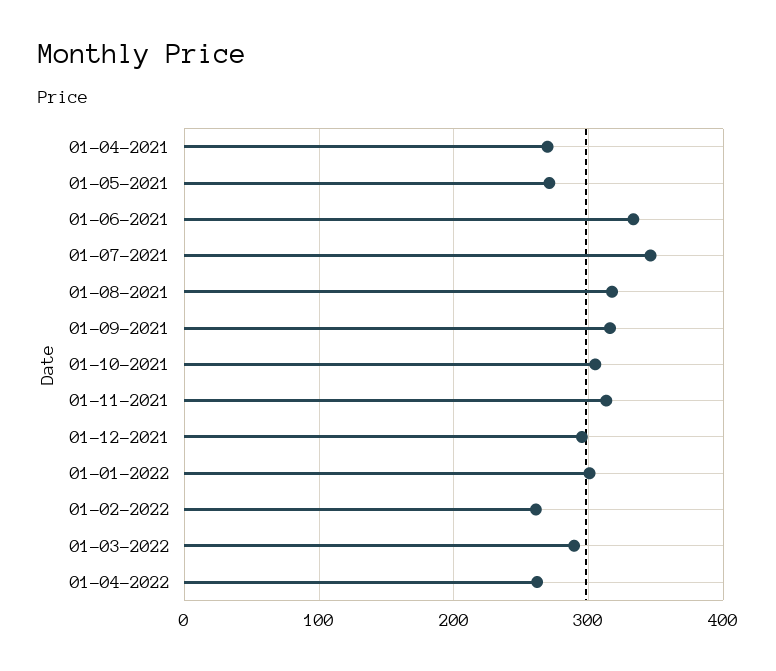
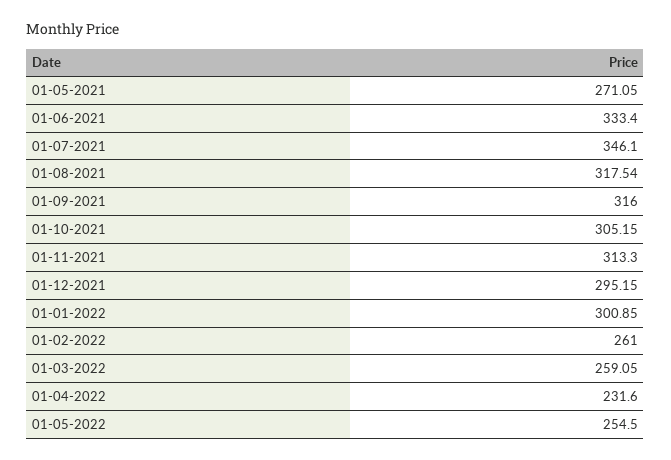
01-04-2021: 270 -> none
01-03-2022: 290 -> 259.05
01-04-2022: 260 -> 231.6
01-05-2022: none -> 254.5

